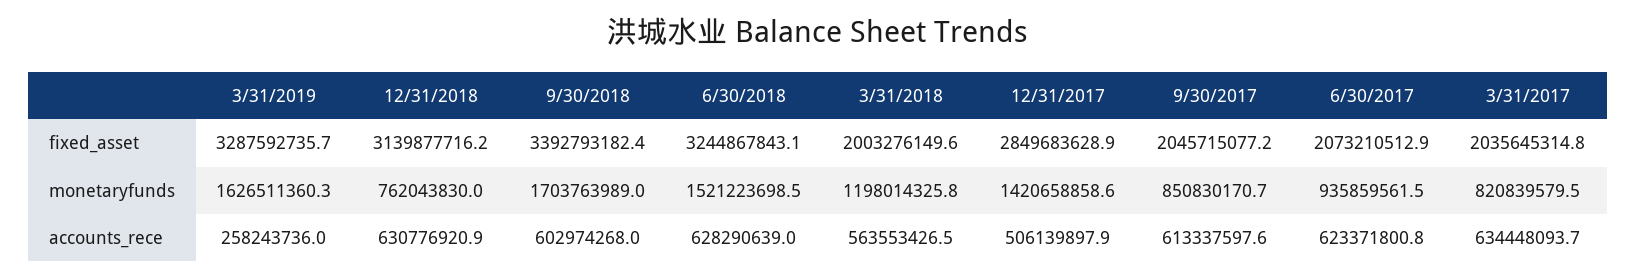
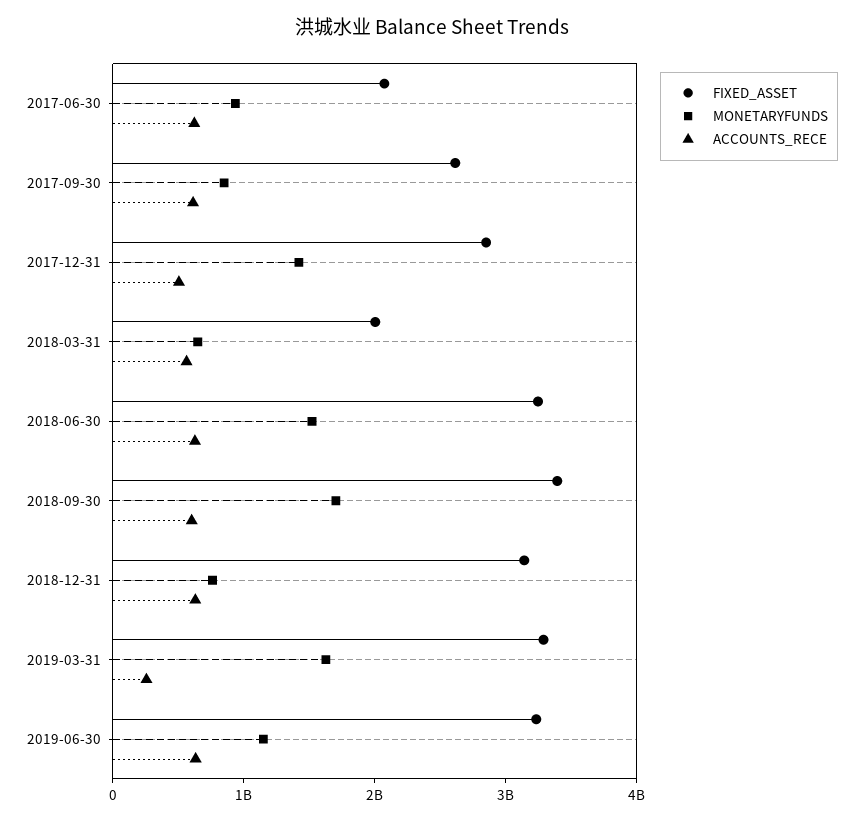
fixed_asset, 9/30/2017: 2045715077.2 -> 2600000000
fixed_asset, 3/31/2017: 2035645314.8 -> none
monetaryfunds, 3/31/2018: 1198014325.8 -> 600000000
monetaryfunds, 3/31/2017: 820839579.5 -> none
accounts_rece, 3/31/2017: 634448093.7 -> none
fixed_asset, 2019-06-30: none -> 3200000000
monetaryfunds, 2019-06-30: none -> 1200000000
accounts_rece, 2019-06-30: none -> 600000000

